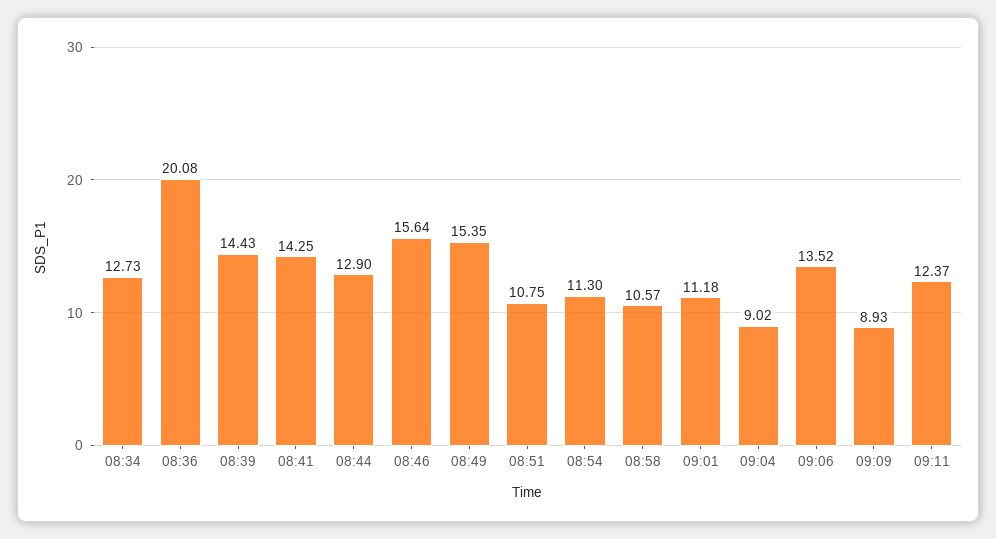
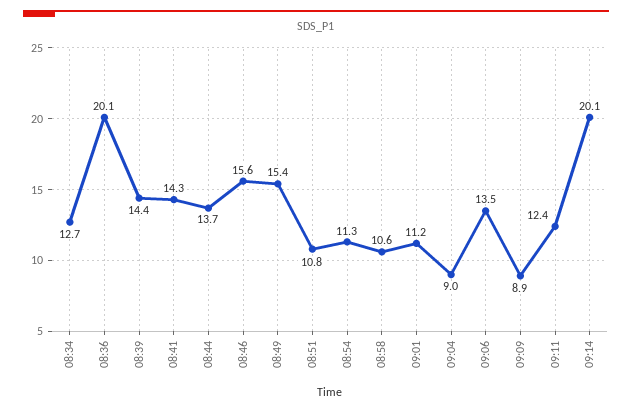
08:44: 12.9 -> 13.7
09:14: none -> 20.1

